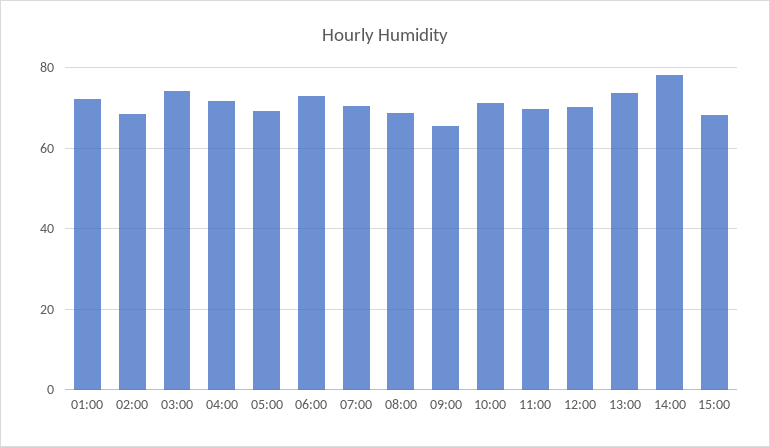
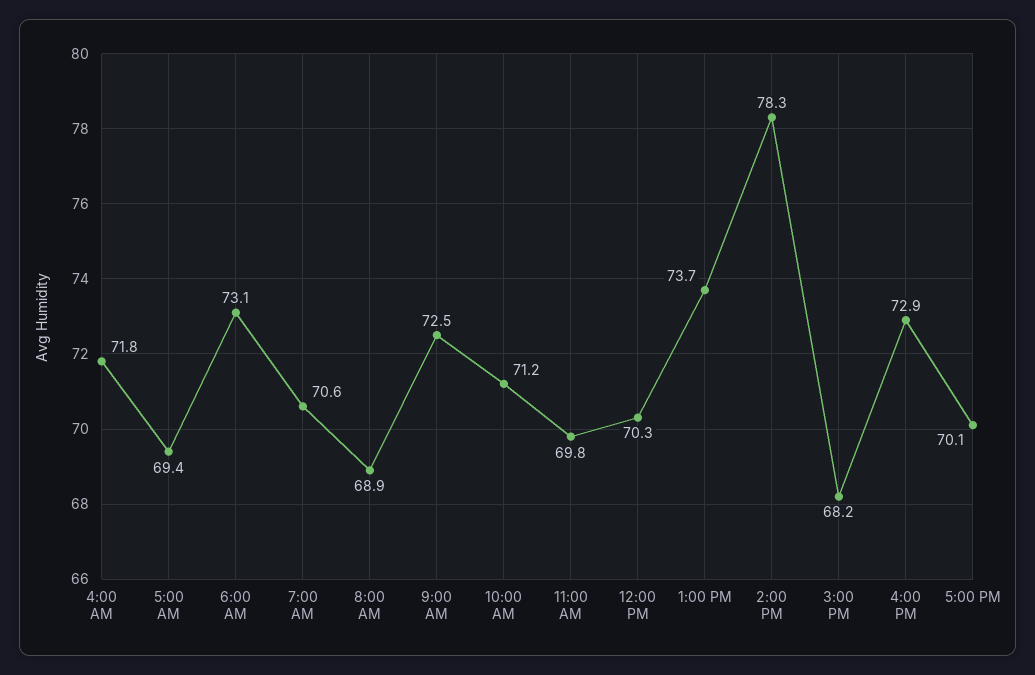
01:00: 72 -> none
02:00: 68 -> none
03:00: 74 -> none
09:00: 66 -> 72.5
4:00 PM: none -> 72.9
5:00 PM: none -> 70.1

